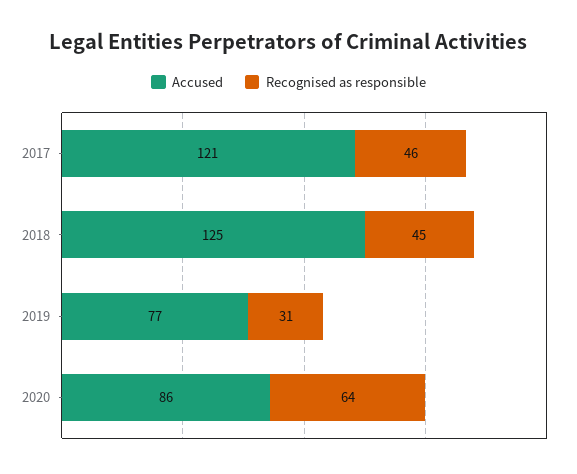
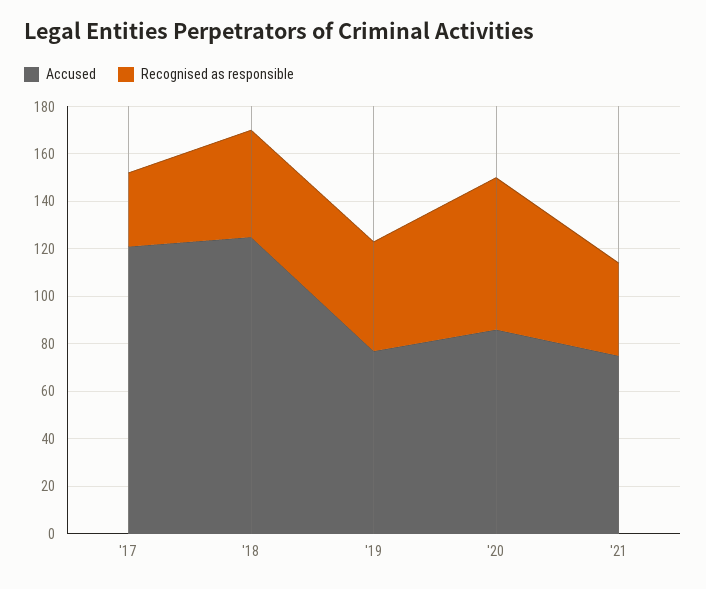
Recognised as responsible, 2017: 46 -> 30
Recognised as responsible, 2019: 31 -> 45
Accused, '21: none -> 75
Recognised as responsible, '21: none -> 40

